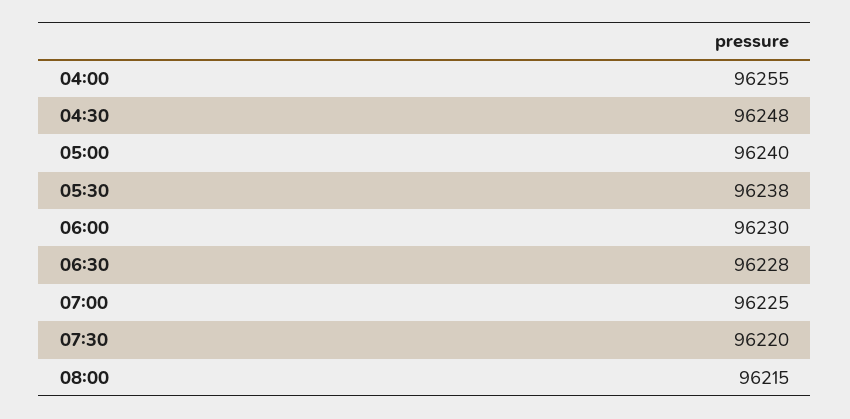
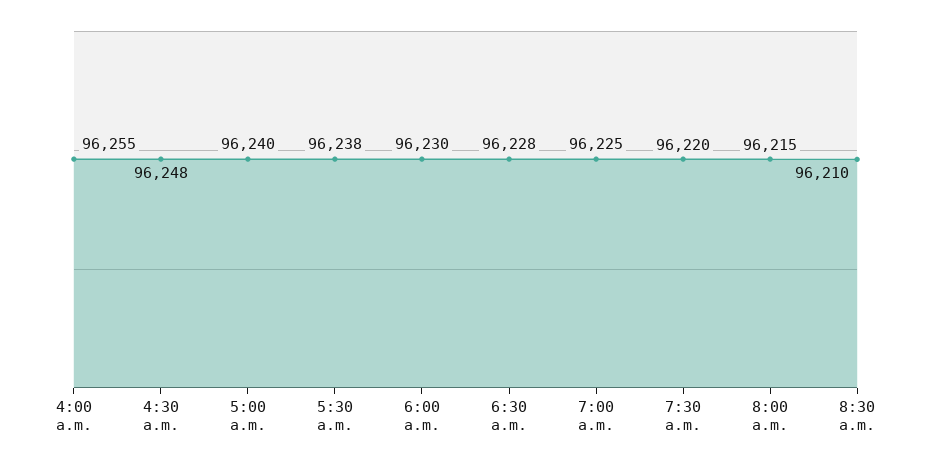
8:30 a.m.: none -> 96210

